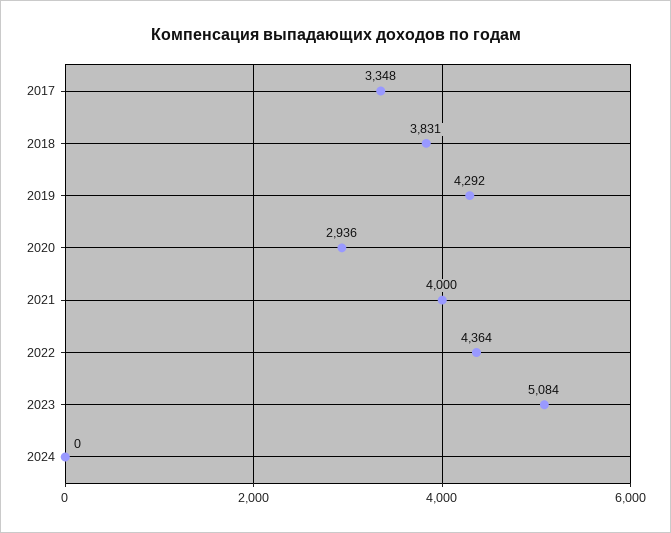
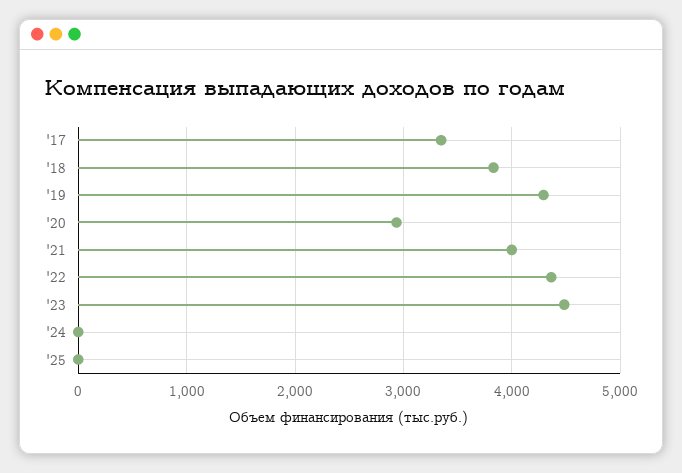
2023: 5084 -> 4500
'25: none -> 0

